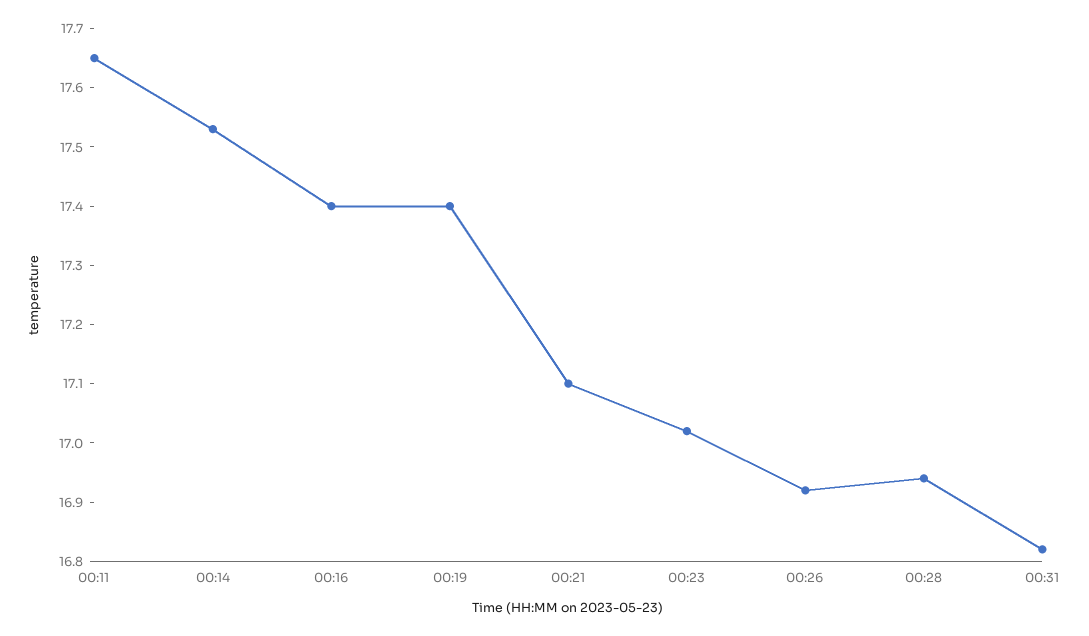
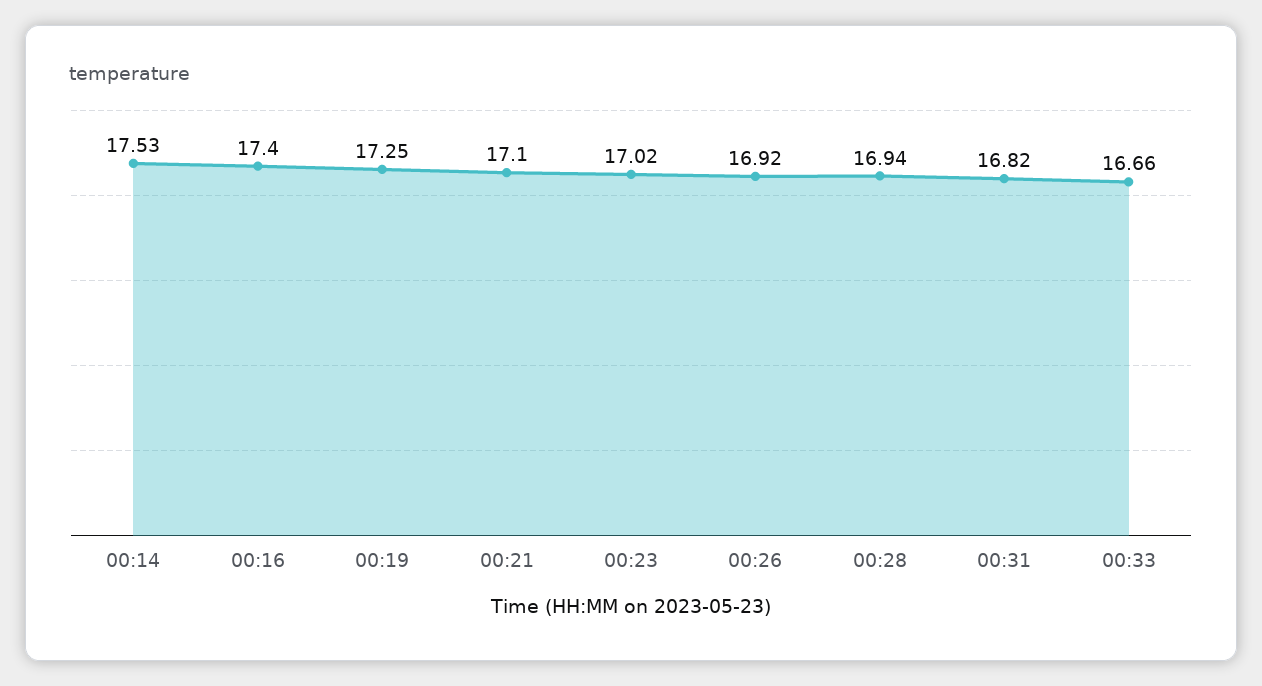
00:11: 17.65 -> none
00:19: 17.4 -> 17.25
00:33: none -> 16.66

